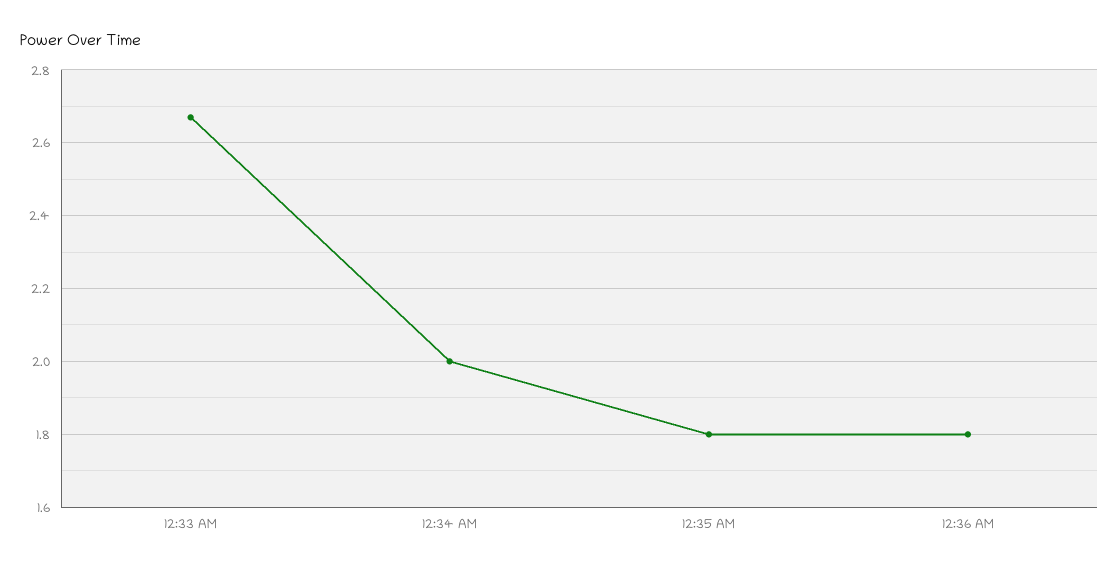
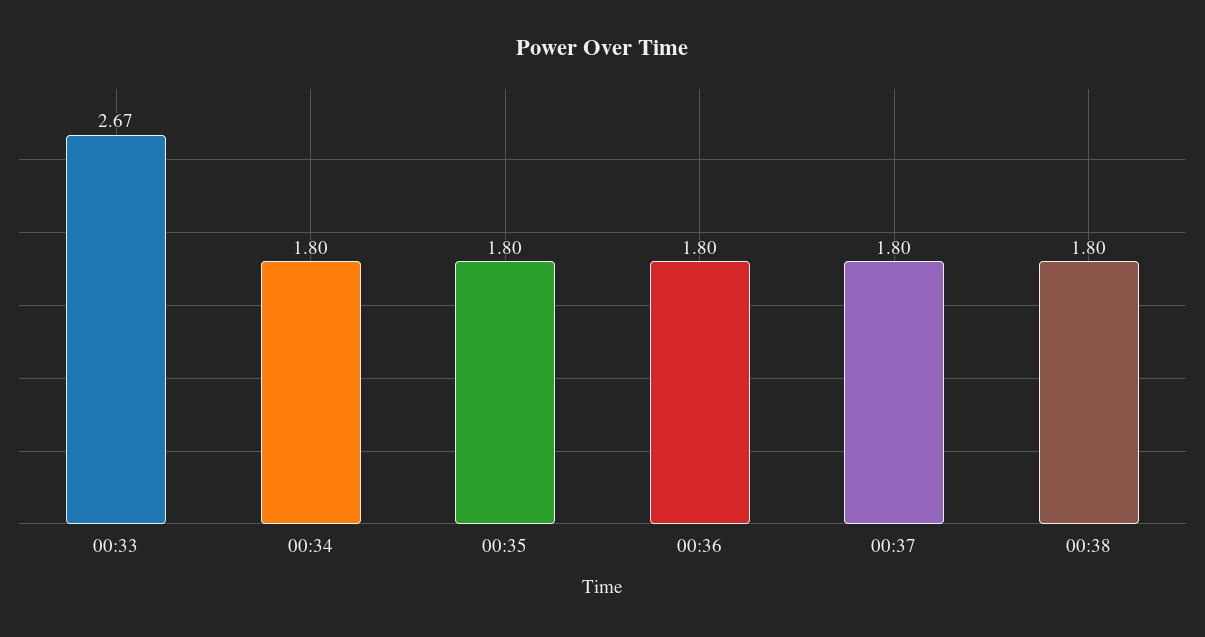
12:34 AM: 2 -> 1.8
00:37: none -> 1.8
00:38: none -> 1.8

